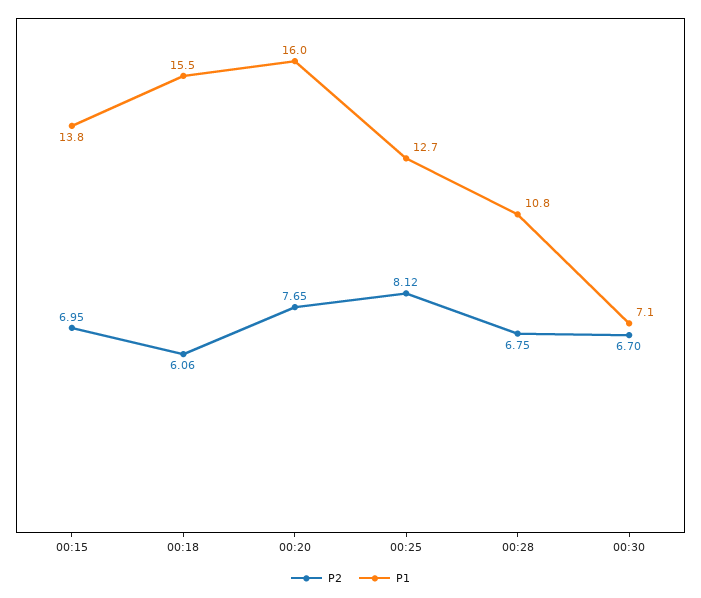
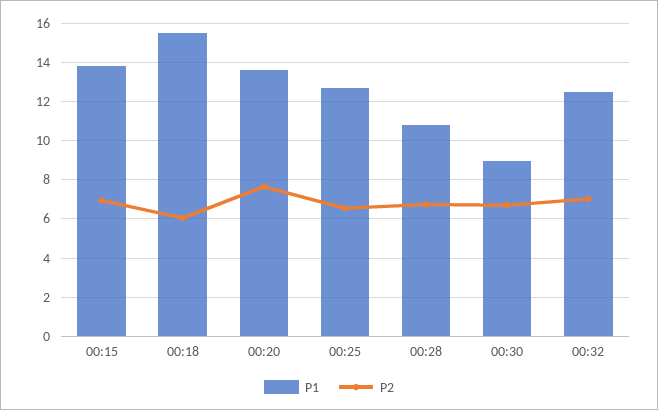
P1, 00:20: 16 -> 13.5
P2, 00:25: 8.12 -> 6.5
P1, 00:30: 7.1 -> 9
P1, 00:32: none -> 12.5
P2, 00:32: none -> 7

